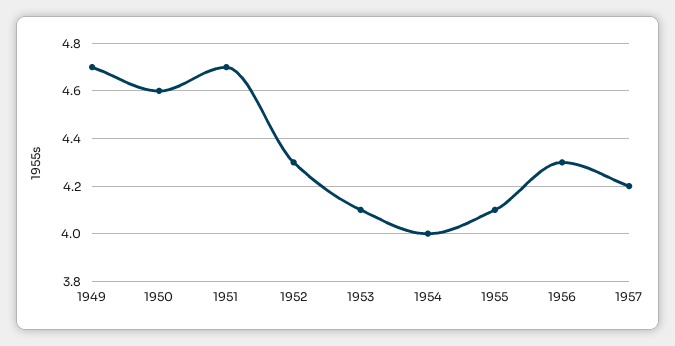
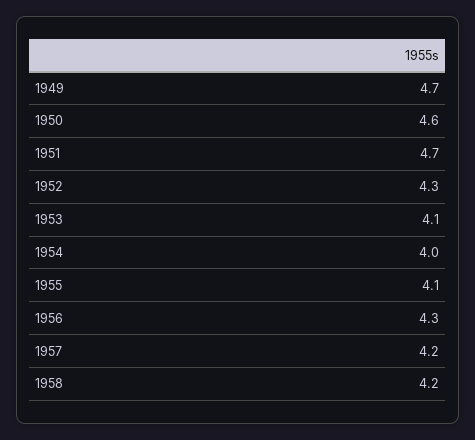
1958: none -> 4.2

